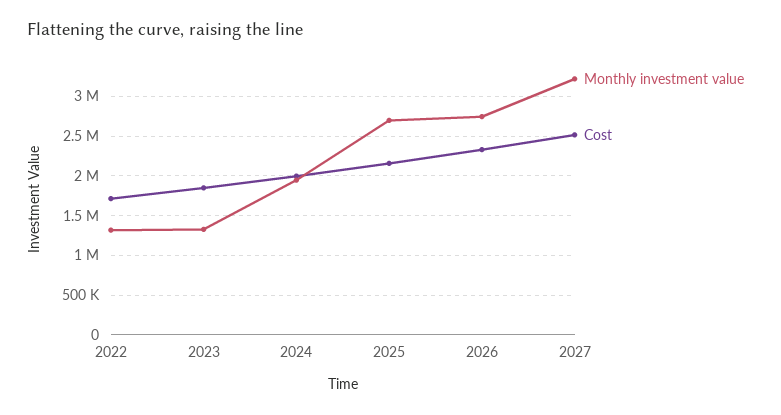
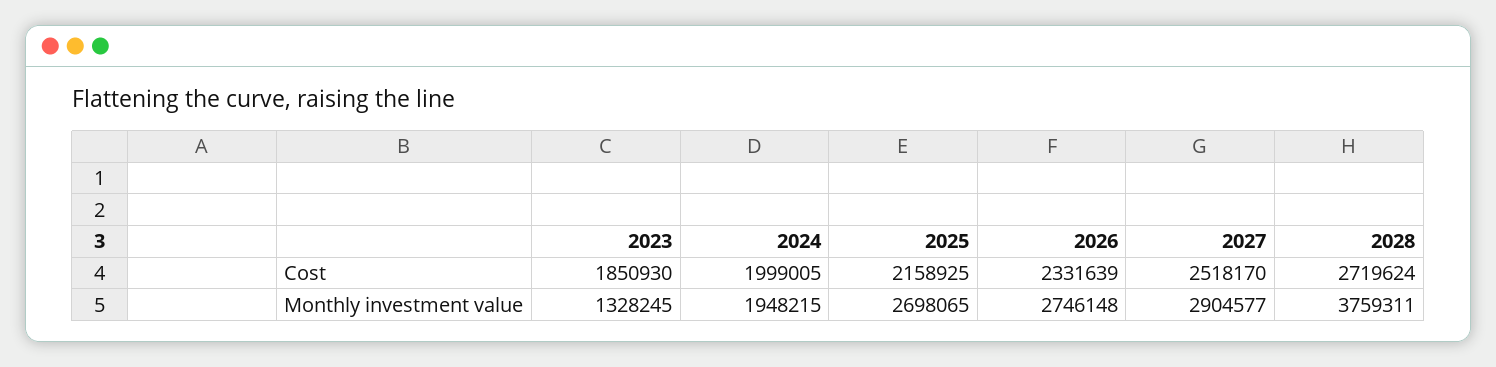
Monthly investment value, 2022: 1300000 -> none
Cost, 2022: 1700000 -> none
Monthly investment value, 2027: 3200000 -> 2904577
Cost, 2028: none -> 2719624
Monthly investment value, 2028: none -> 3759311

